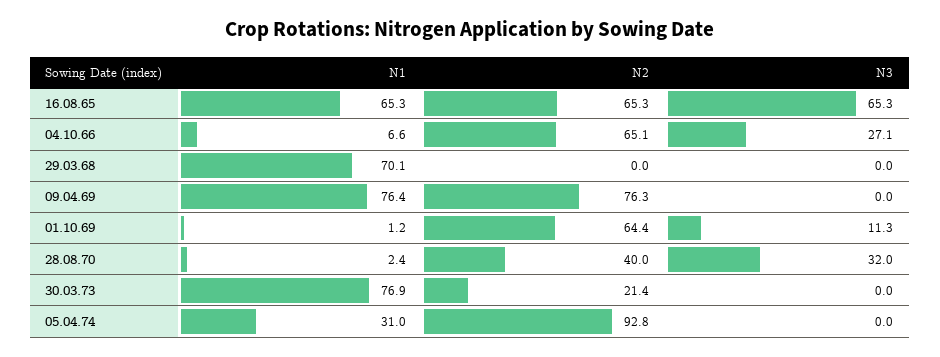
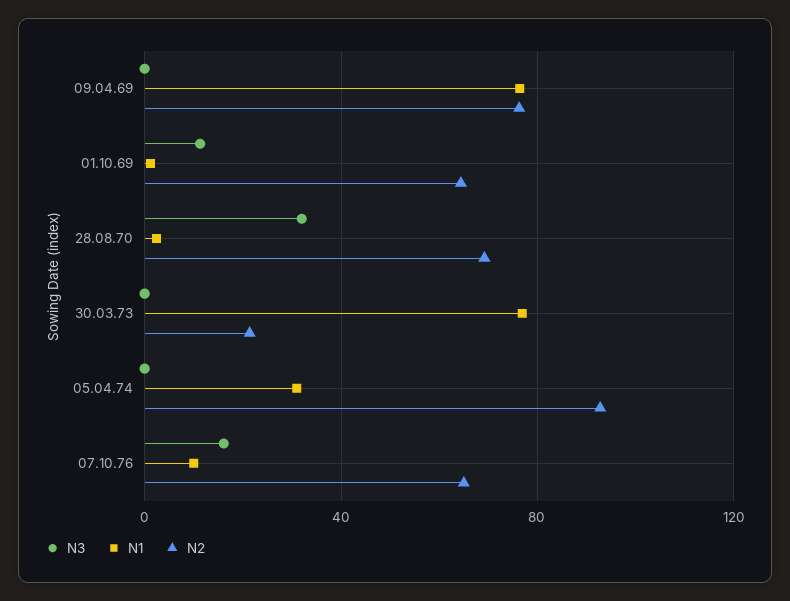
N1, 16.08.65: 65.3 -> none
N2, 16.08.65: 65.3 -> none
N3, 16.08.65: 65.3 -> none
N1, 04.10.66: 6.6 -> none
N2, 04.10.66: 65.1 -> none
N3, 04.10.66: 27.1 -> none
N1, 29.03.68: 70.1 -> none
N2, 29.03.68: 0 -> none
N3, 29.03.68: 0 -> none
N2, 28.08.70: 40 -> 70
N3, 07.10.76: none -> 15
N1, 07.10.76: none -> 10
N2, 07.10.76: none -> 65

